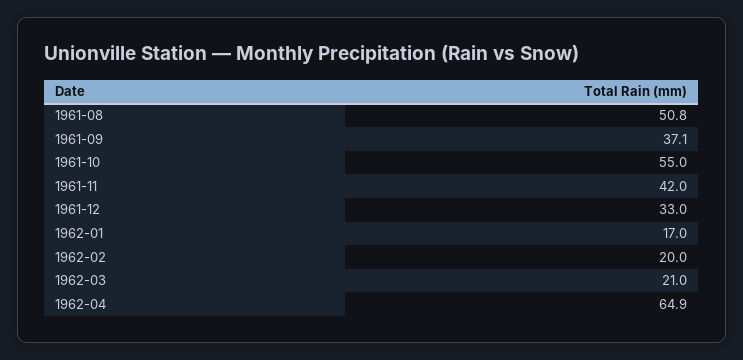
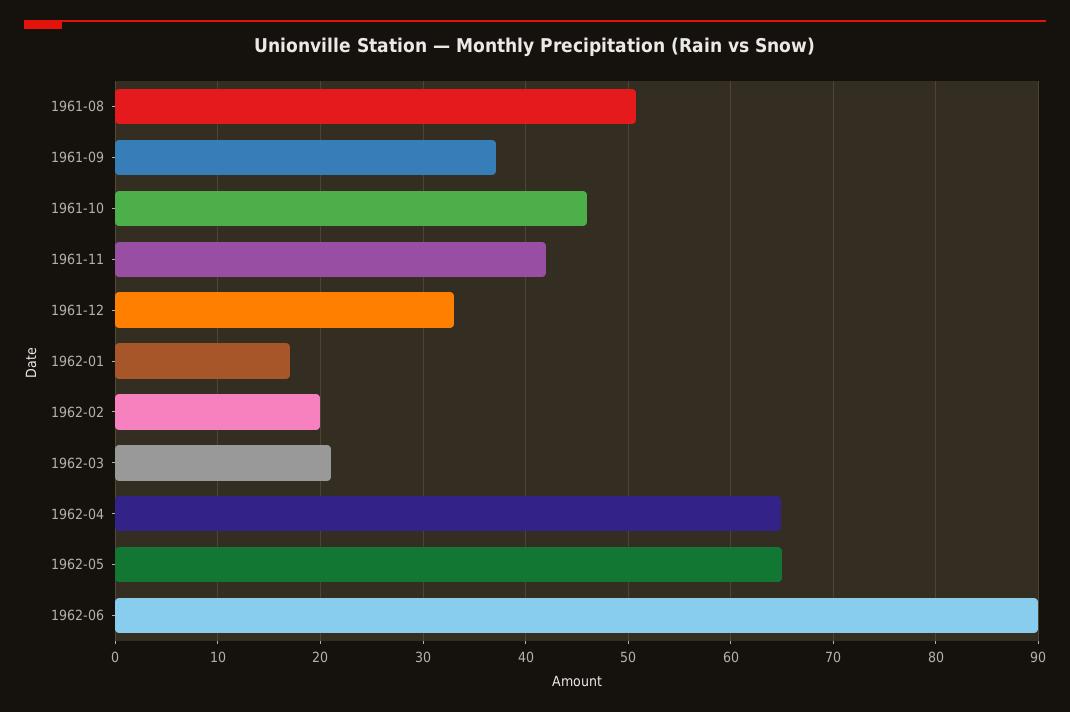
1961-10: 55 -> 46
1962-05: none -> 65
1962-06: none -> 90

